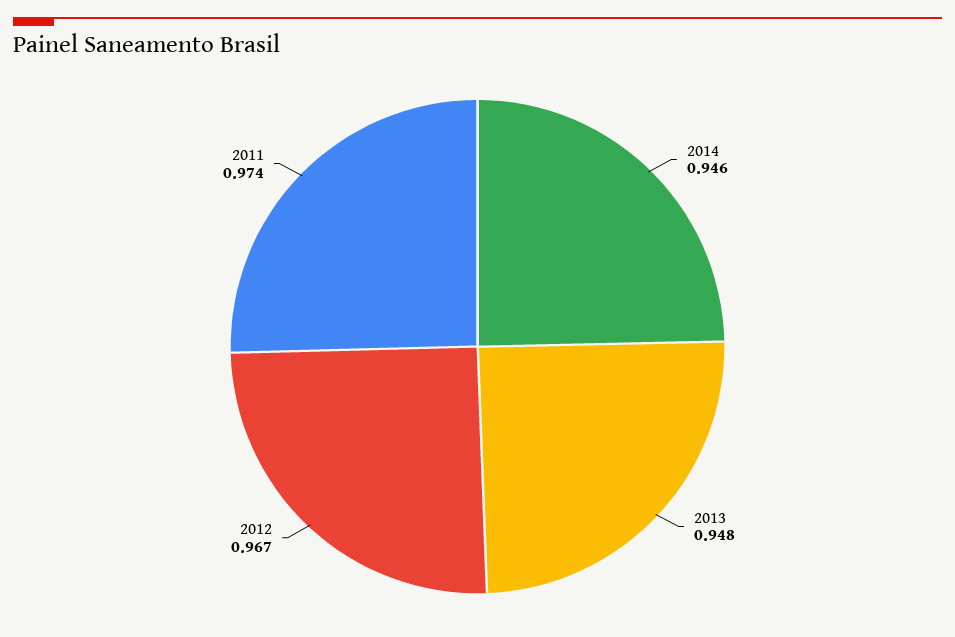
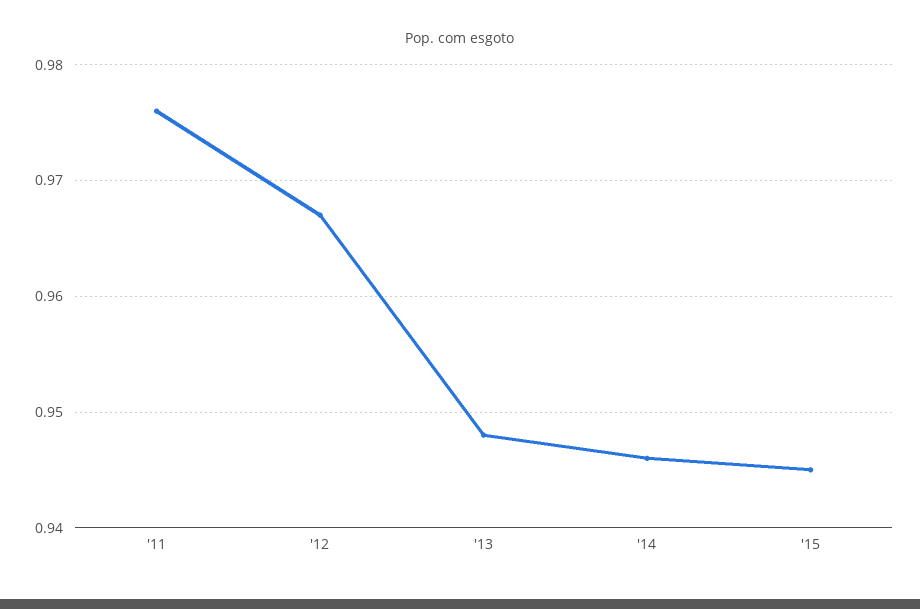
2011: 0.974 -> 0.976
'15: none -> 0.945

